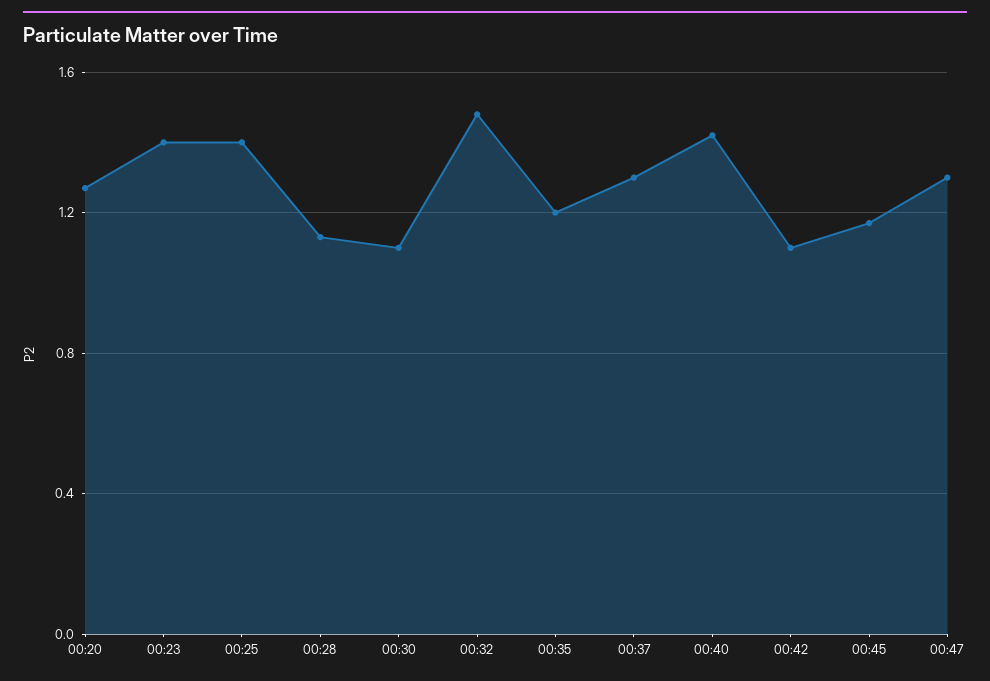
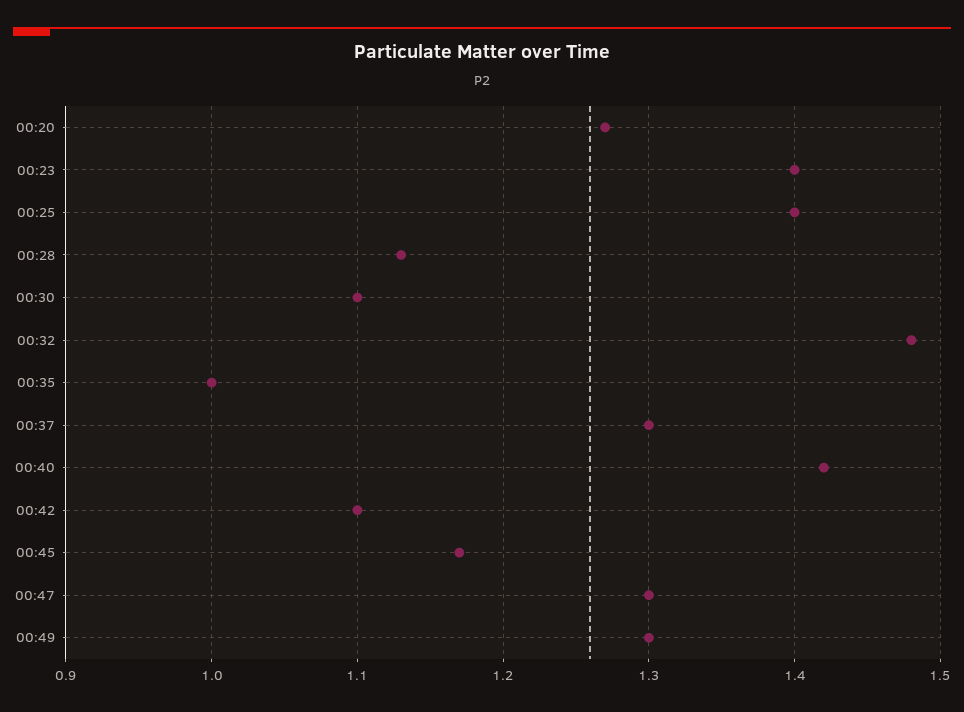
00:35: 1.2 -> 1
00:49: none -> 1.3

